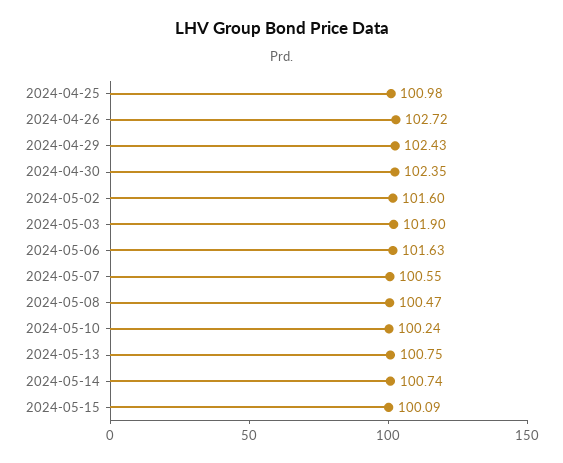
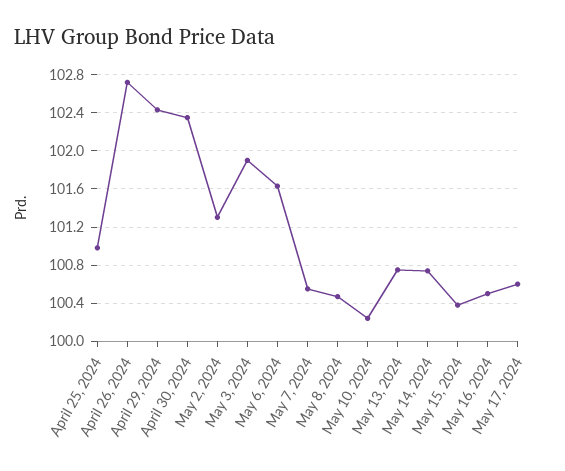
2024-05-02: 101.6 -> 101.3
2024-05-15: 100.09 -> 100.4
May 16, 2024: none -> 100.5
May 17, 2024: none -> 100.6

